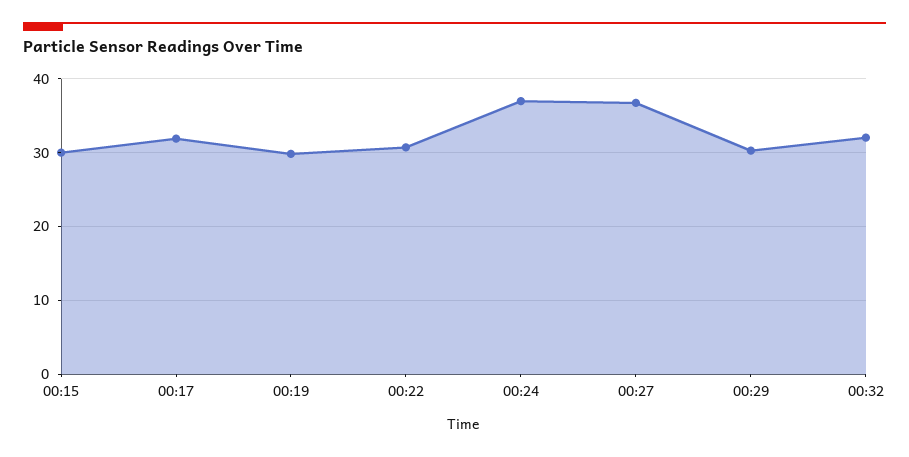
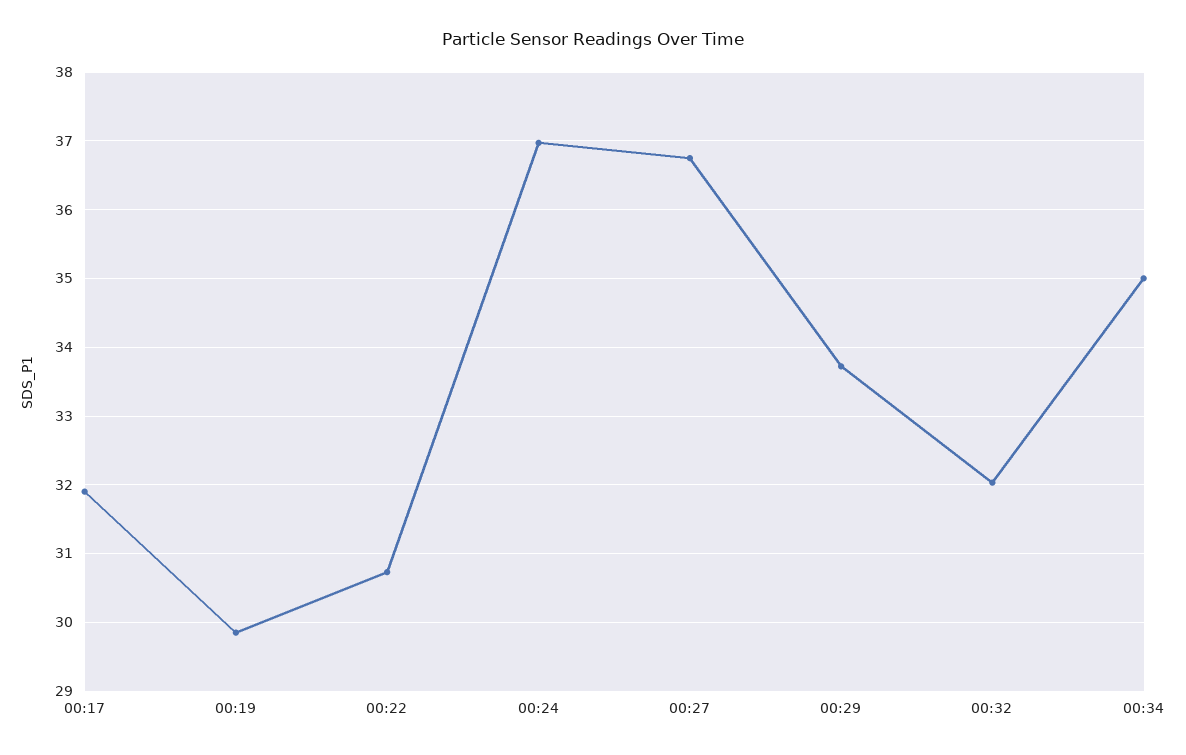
00:15: 30 -> none
00:29: 30 -> 33.7
00:34: none -> 35

